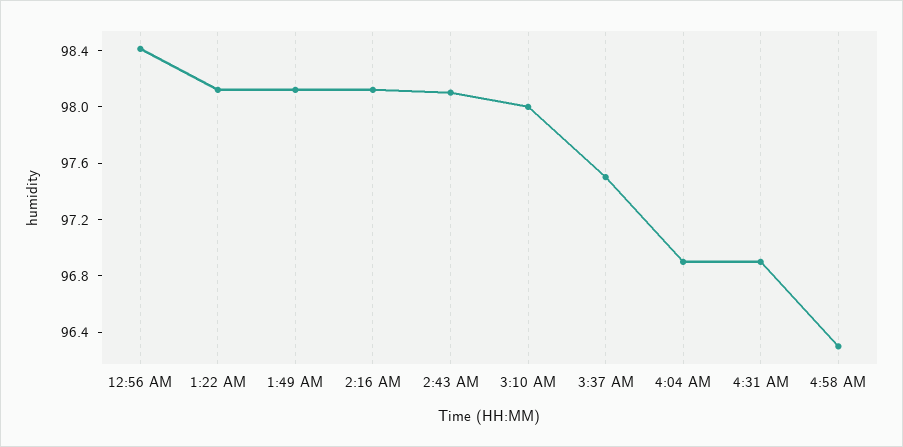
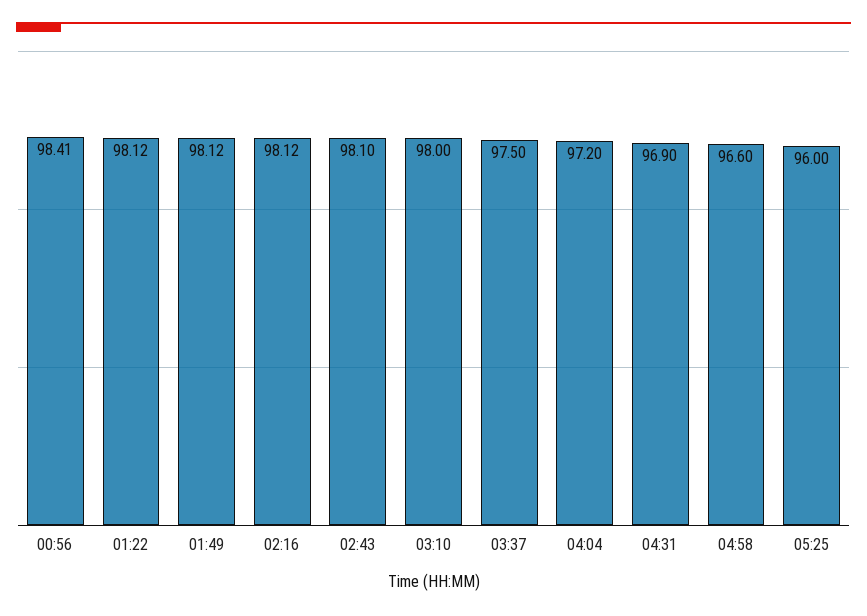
4:04 AM: 96.9 -> 97.2
4:58 AM: 96.3 -> 96.6
05:25: none -> 96

